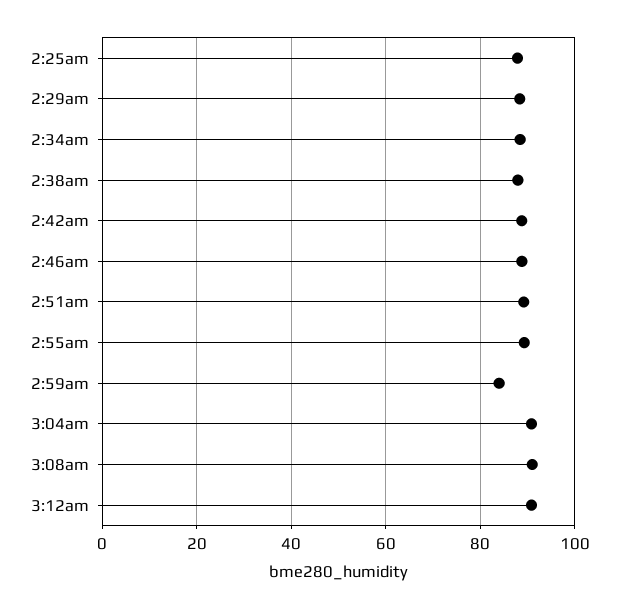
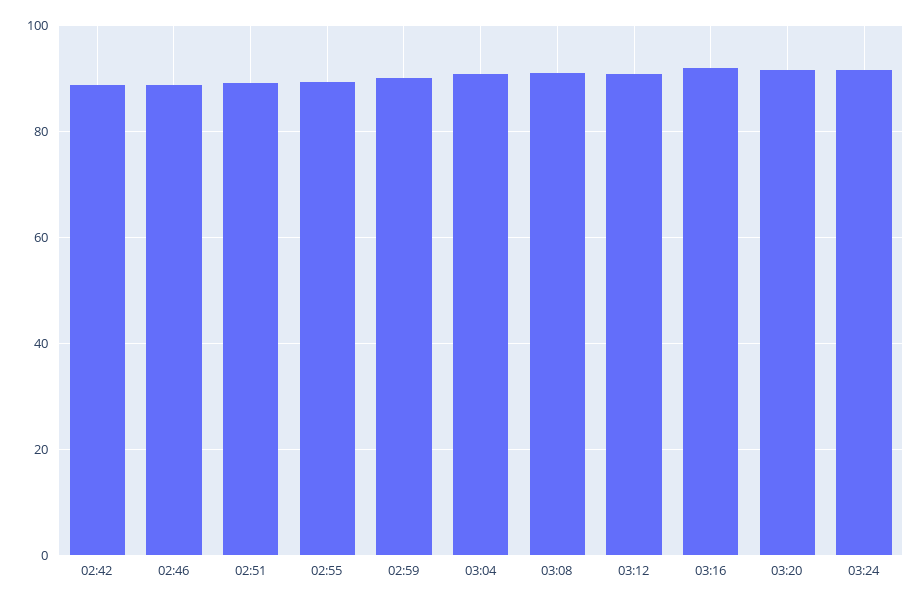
2:25am: 88 -> none
2:29am: 88 -> none
2:34am: 88 -> none
2:38am: 88 -> none
2:59am: 84 -> 90
03:16: none -> 92
03:20: none -> 92
03:24: none -> 92

